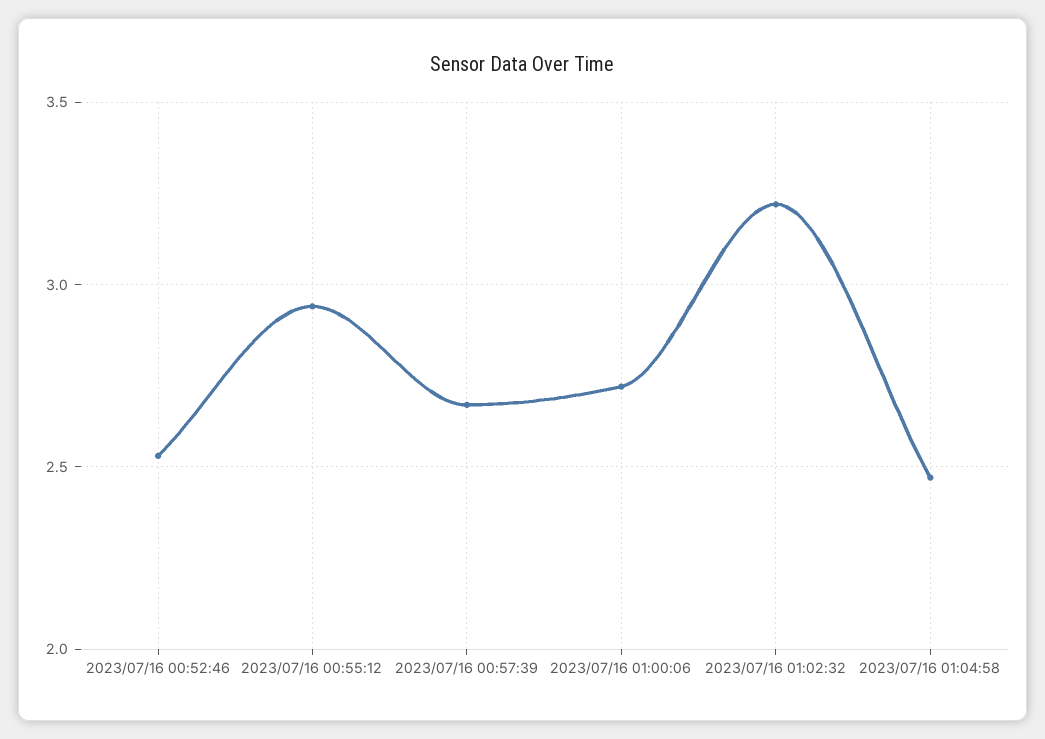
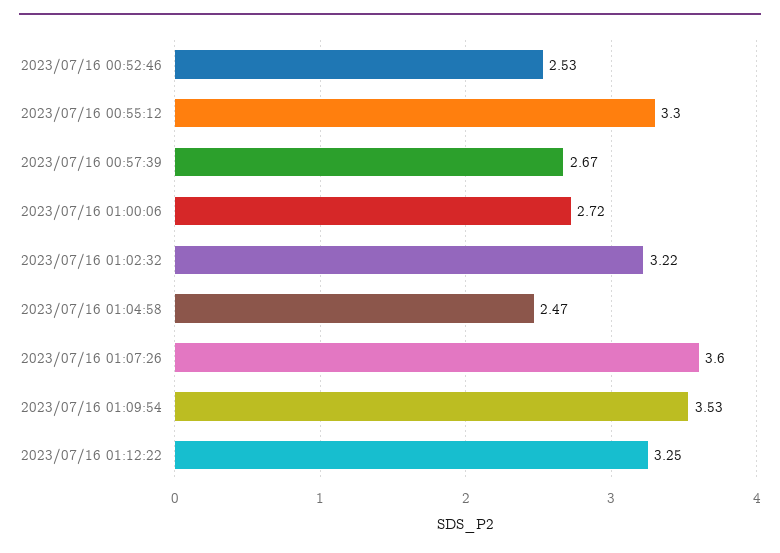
2023/07/16 00:55:12: 2.95 -> 3.3
2023/07/16 01:07:26: none -> 3.6
2023/07/16 01:09:54: none -> 3.53
2023/07/16 01:12:22: none -> 3.25

